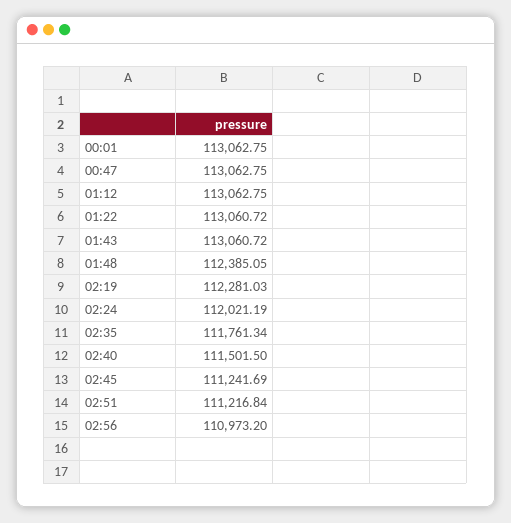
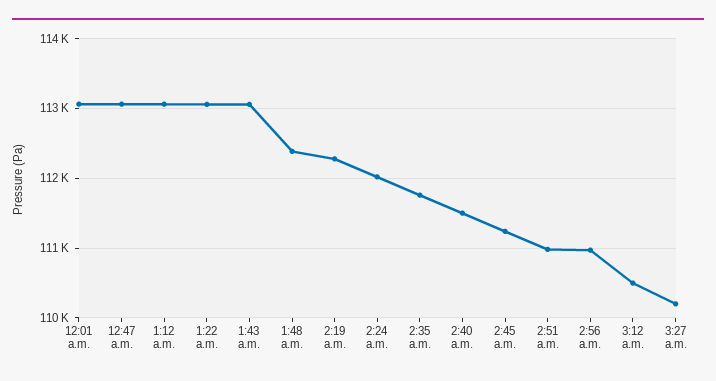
02:51: 111216.84 -> 111000
3:12 a.m.: none -> 110500
3:27 a.m.: none -> 110200

